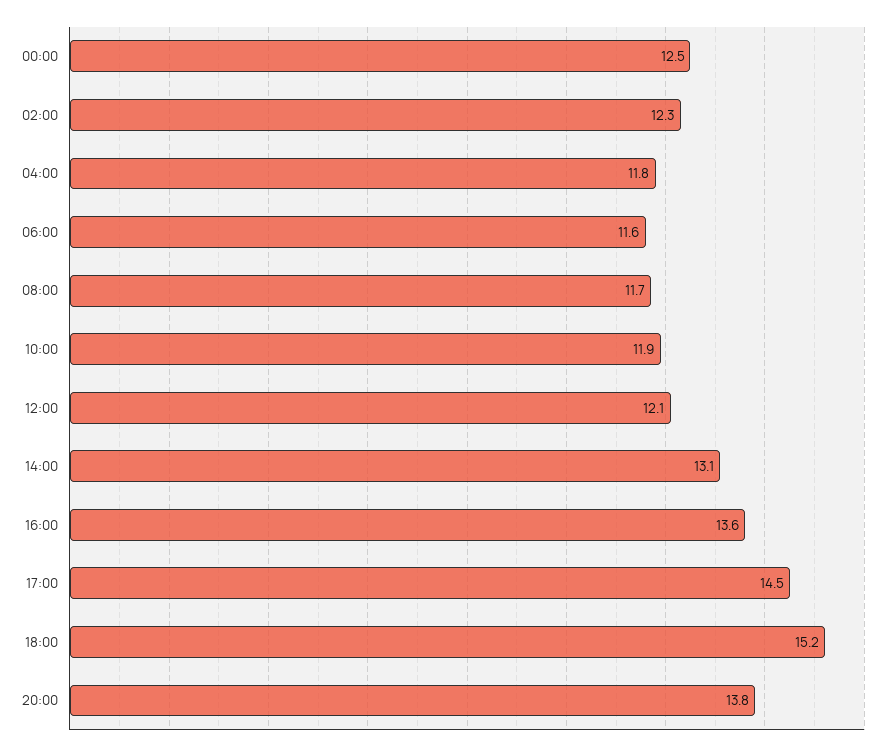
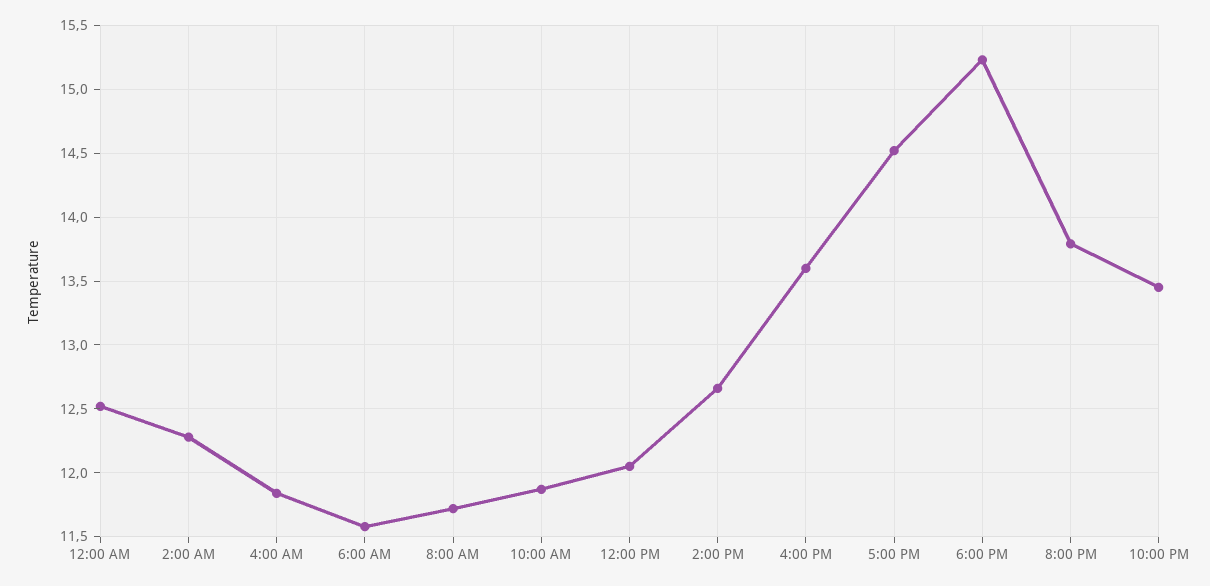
14:00: 13.1 -> 12.65
10:00 PM: none -> 13.45

